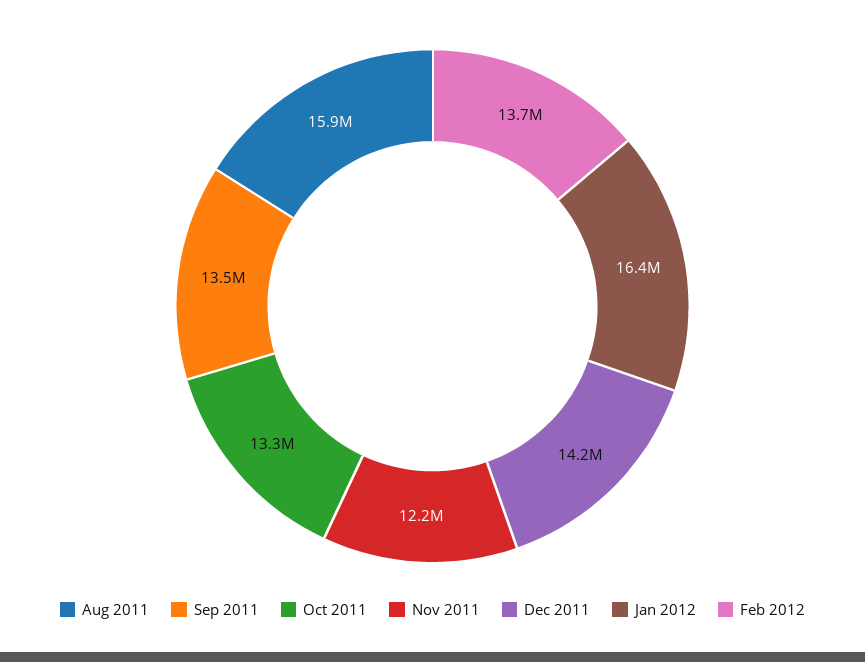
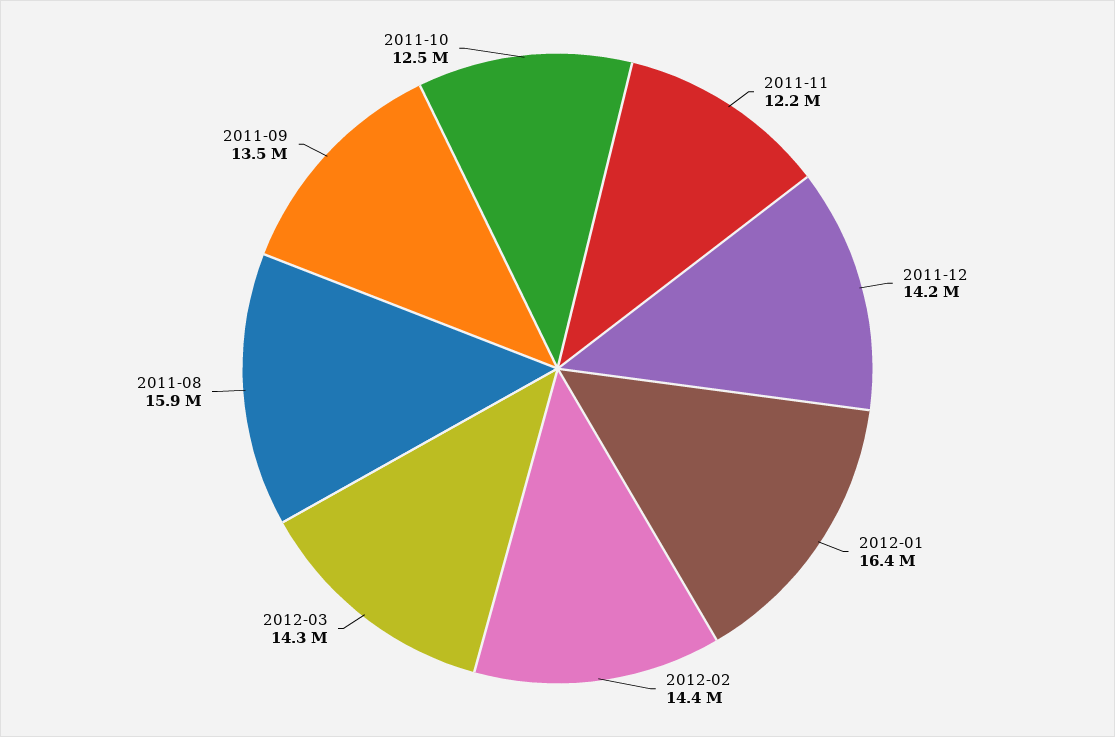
Oct 2011: 13300000 -> 12500000
Feb 2012: 13700000 -> 14400000
2012-03: none -> 14300000

